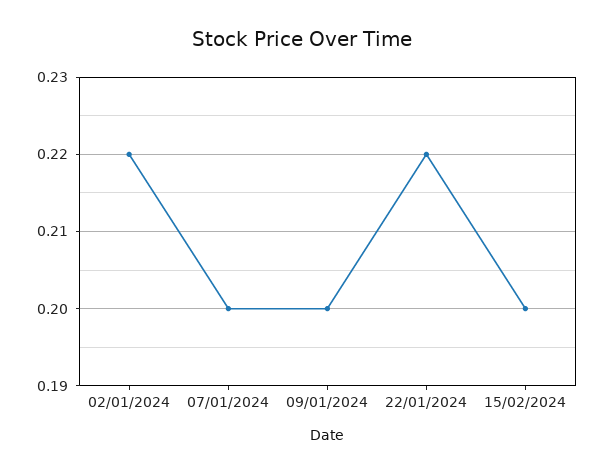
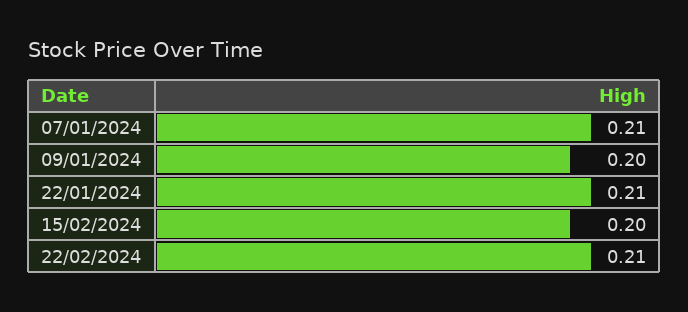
02/01/2024: 0.22 -> none
07/01/2024: 0.2 -> 0.21
22/01/2024: 0.22 -> 0.21
22/02/2024: none -> 0.21

